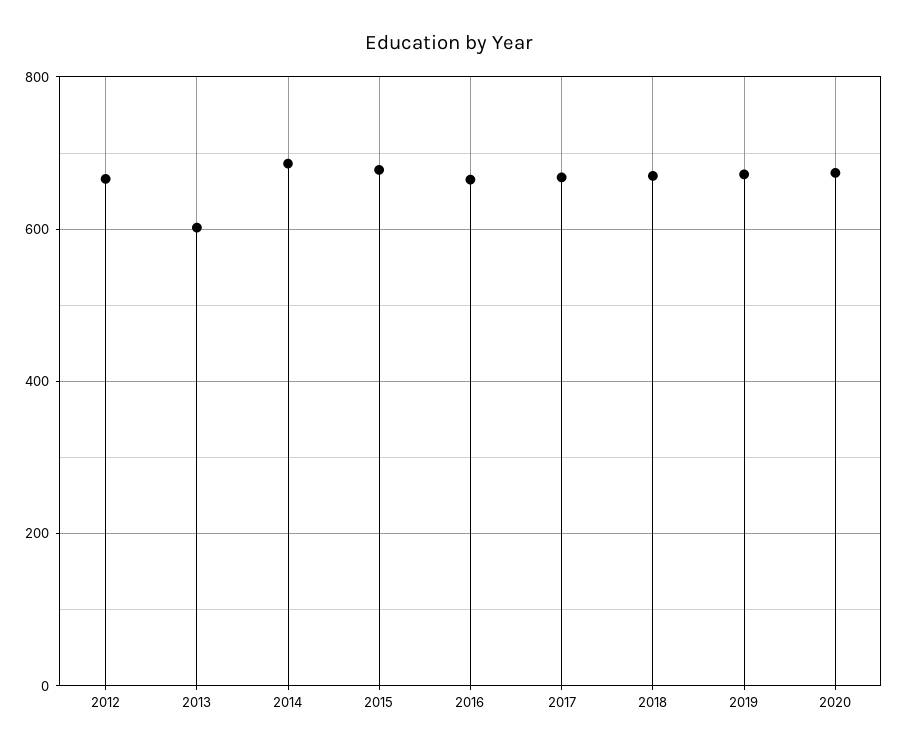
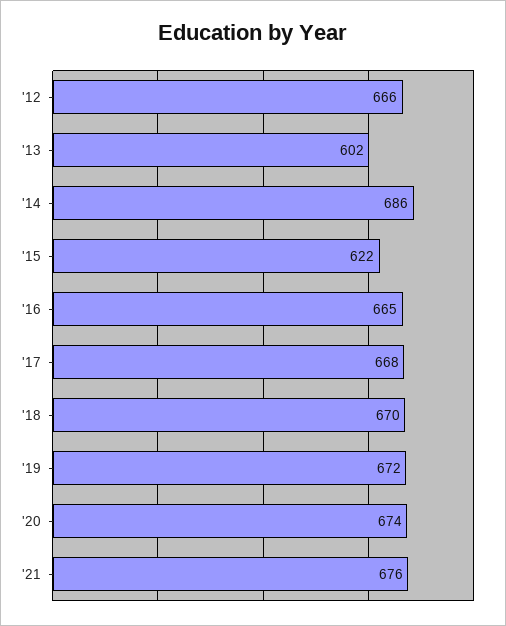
2015: 680 -> 622
'21: none -> 676

